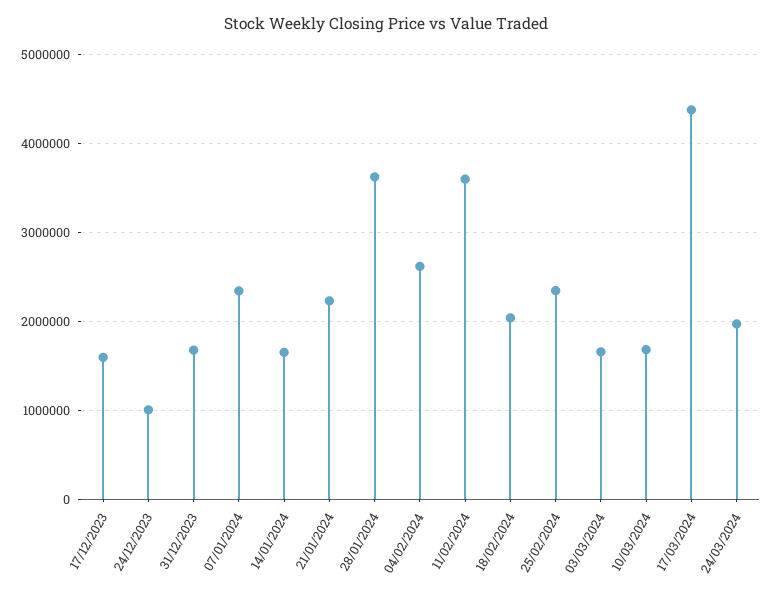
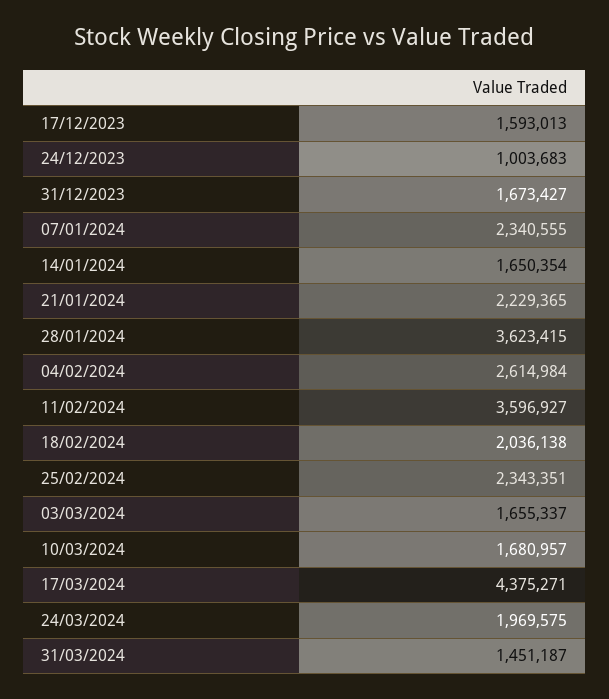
31/03/2024: none -> 1451187

